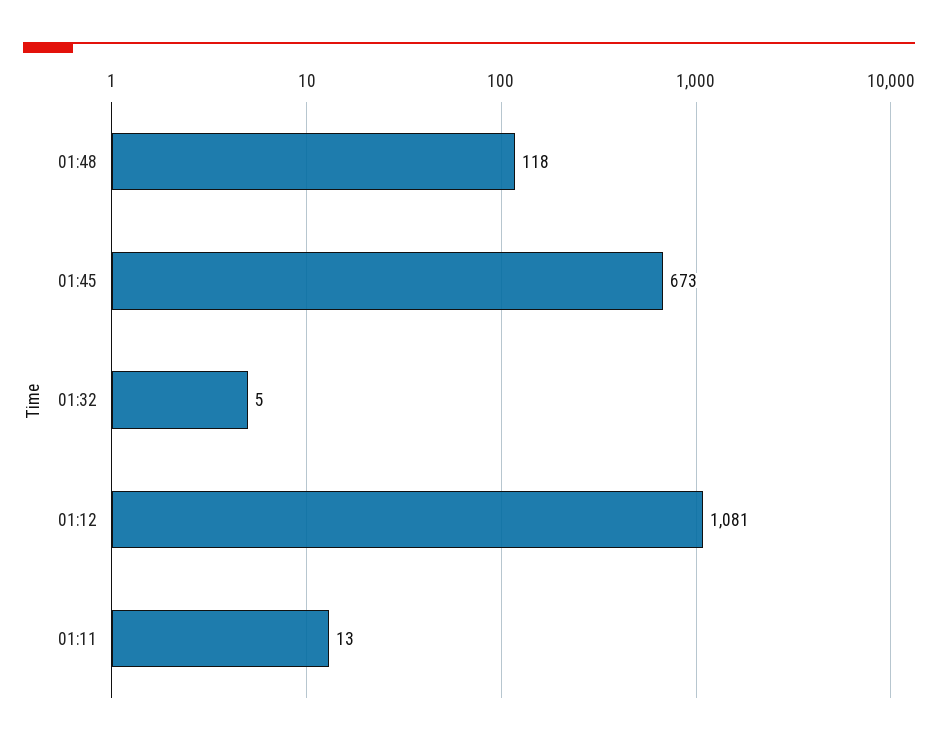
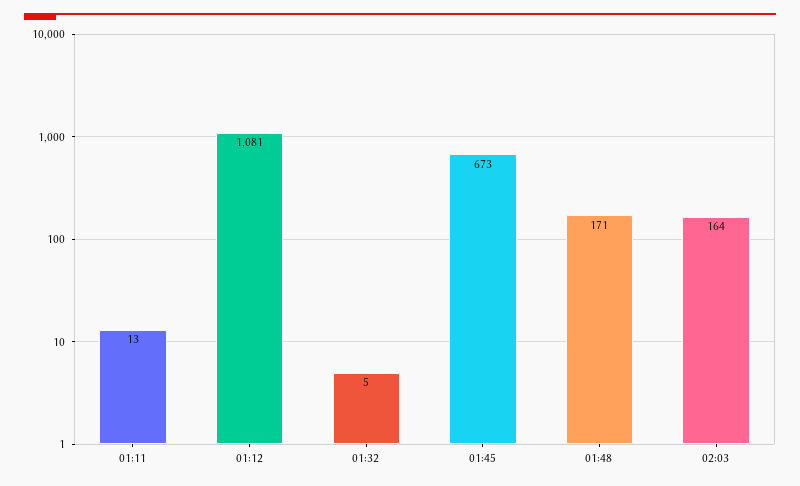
01:48: 118 -> 171
02:03: none -> 164

